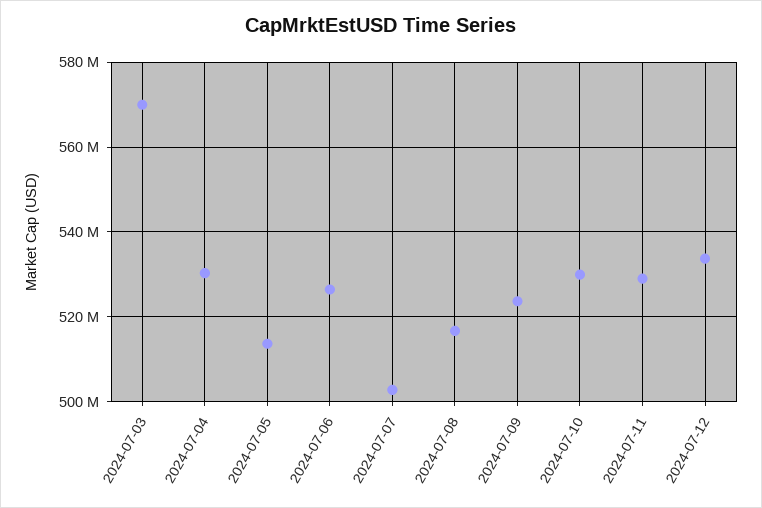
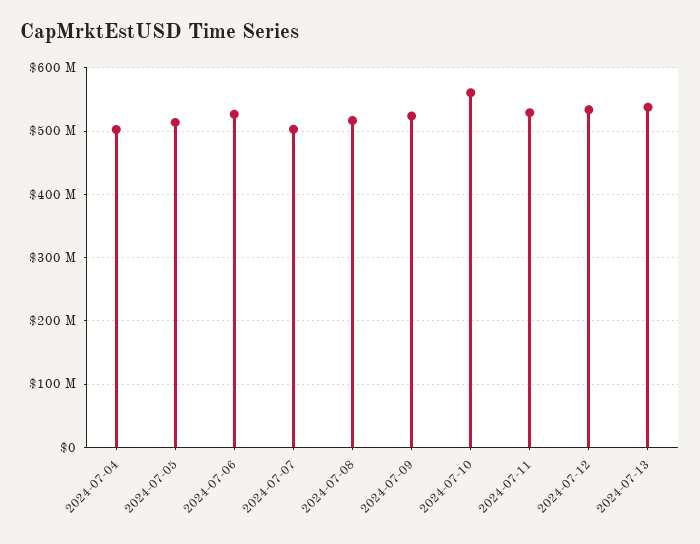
2024-07-03: 570000000 -> none
2024-07-04: 530000000 -> 500000000
2024-07-10: 530000000 -> 560000000
2024-07-13: none -> 540000000

